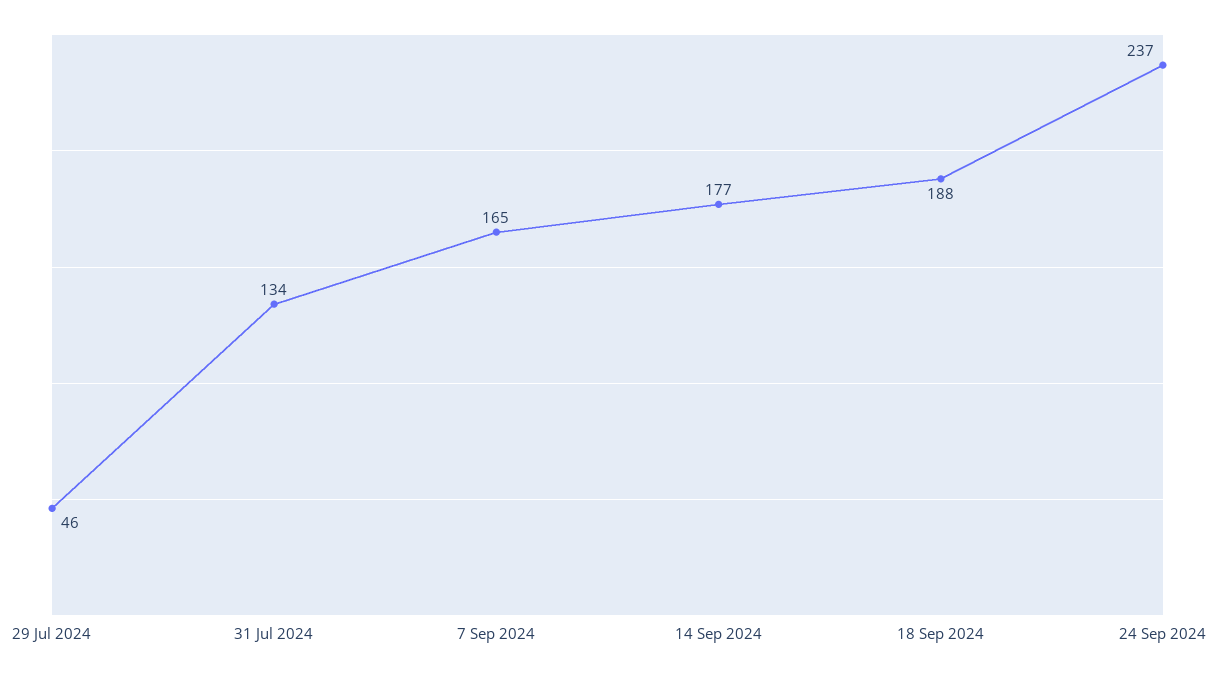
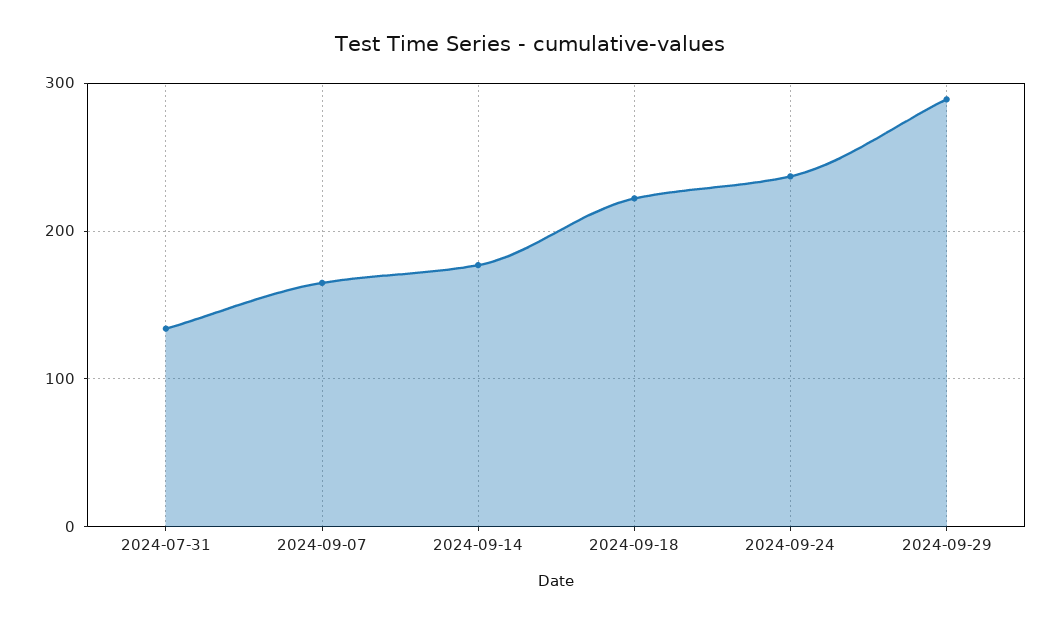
29 Jul 2024: 46 -> none
18 Sep 2024: 188 -> 220
2024-09-29: none -> 290

